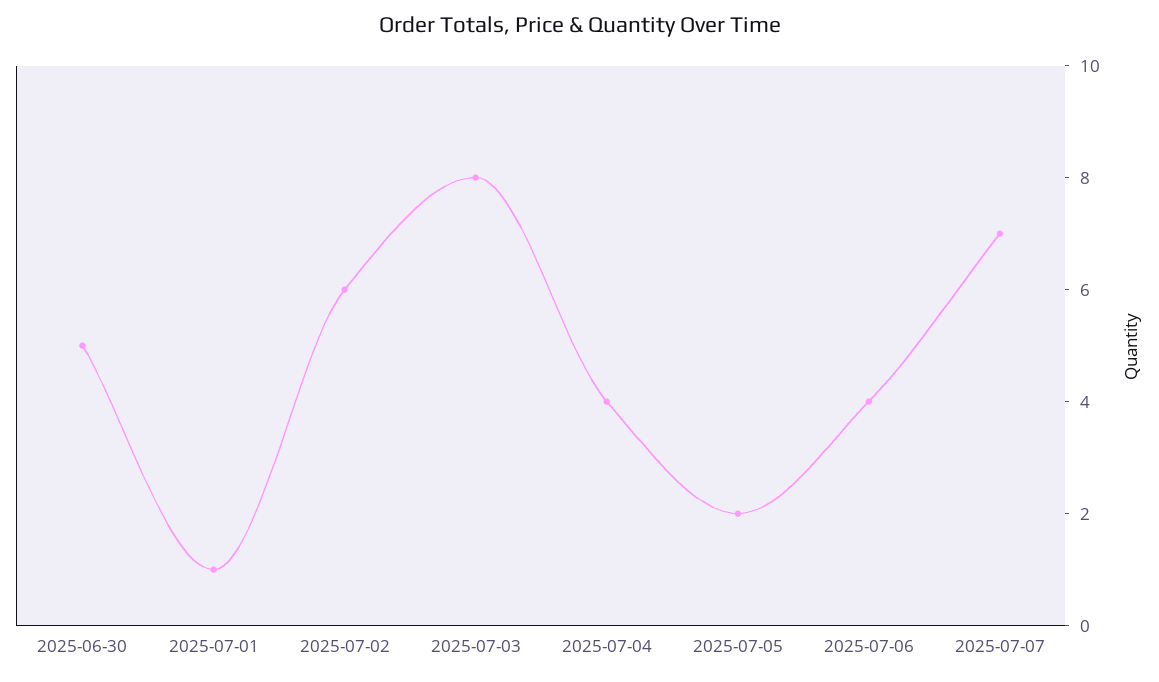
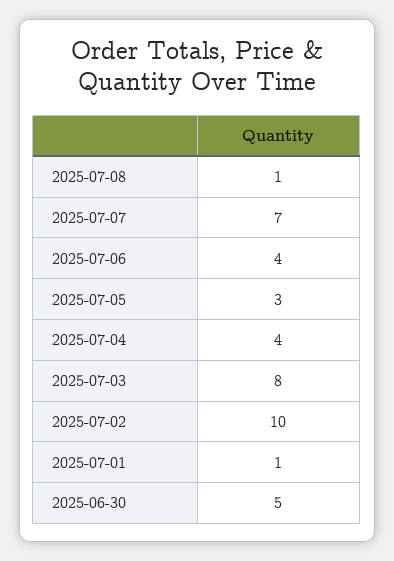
2025-07-02: 6 -> 10
2025-07-05: 2 -> 3
2025-07-08: none -> 1

